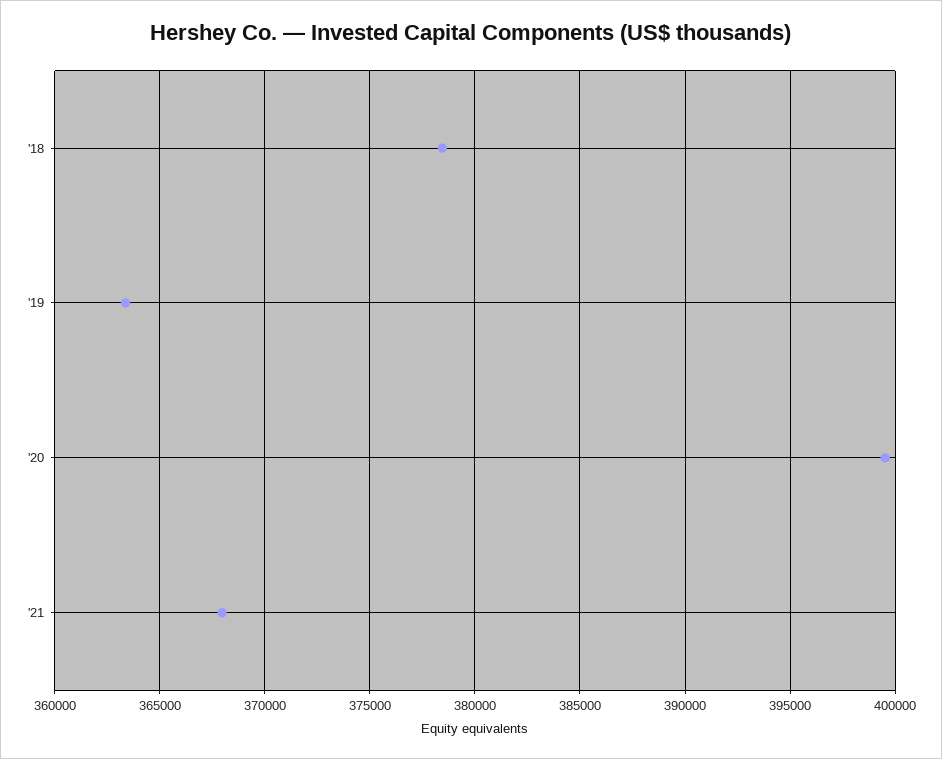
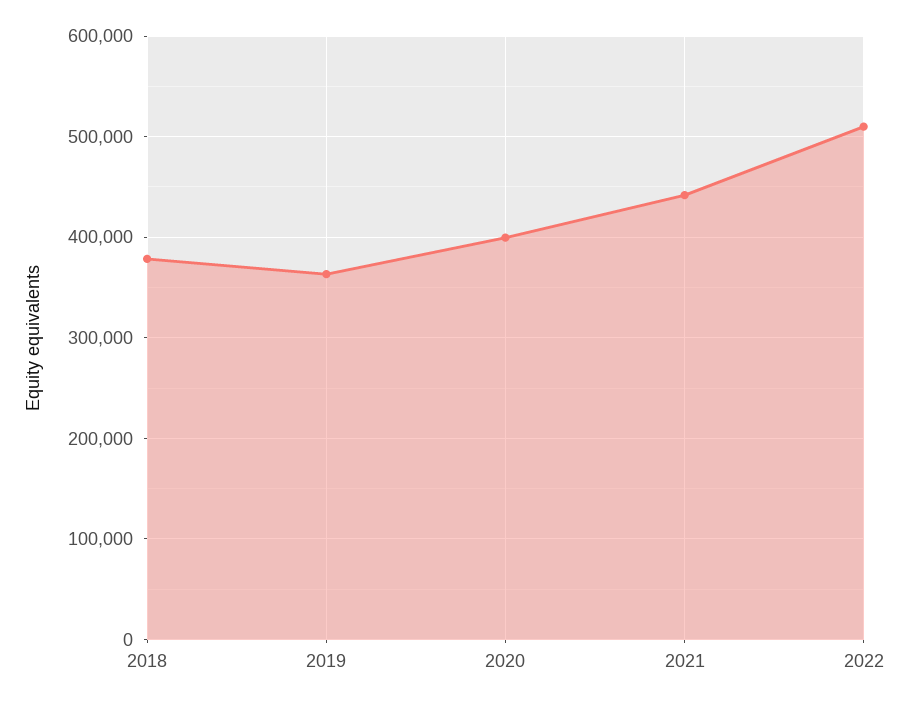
'21: 368000 -> 440000
2022: none -> 510000

